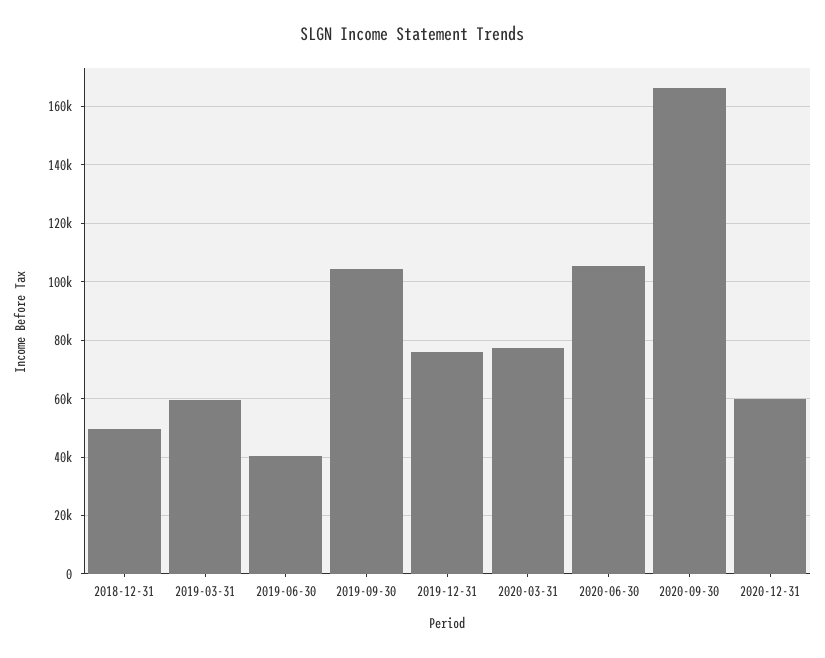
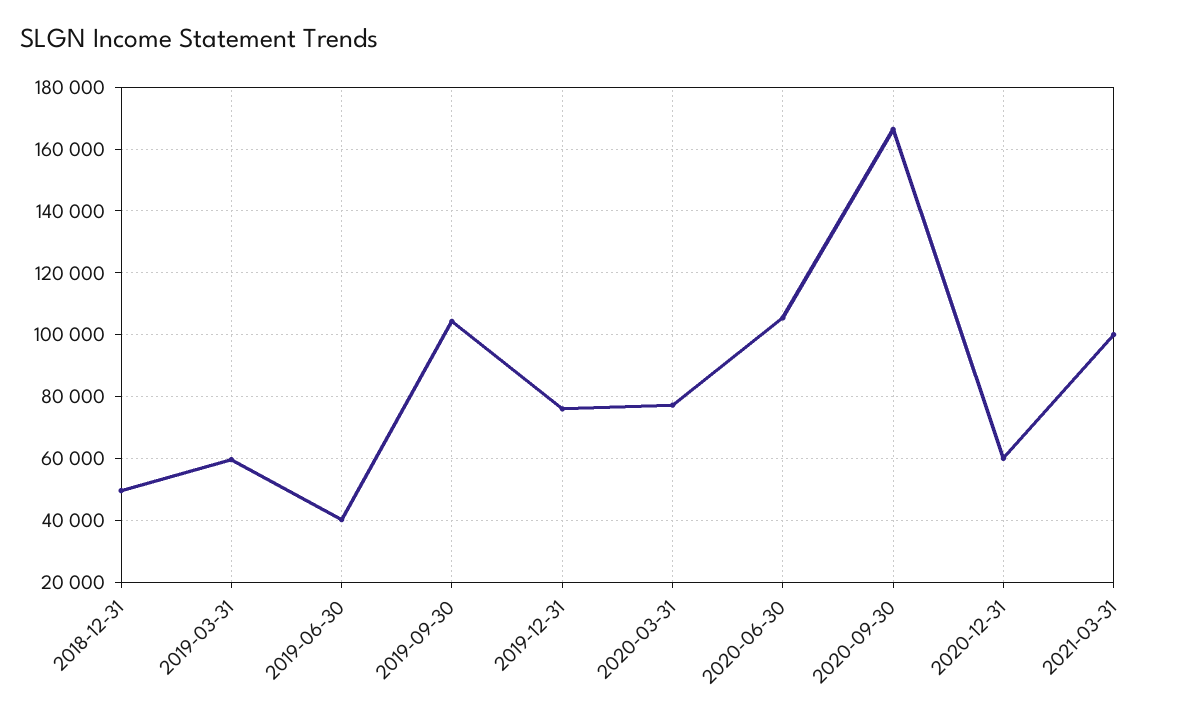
2021-03-31: none -> 100000

